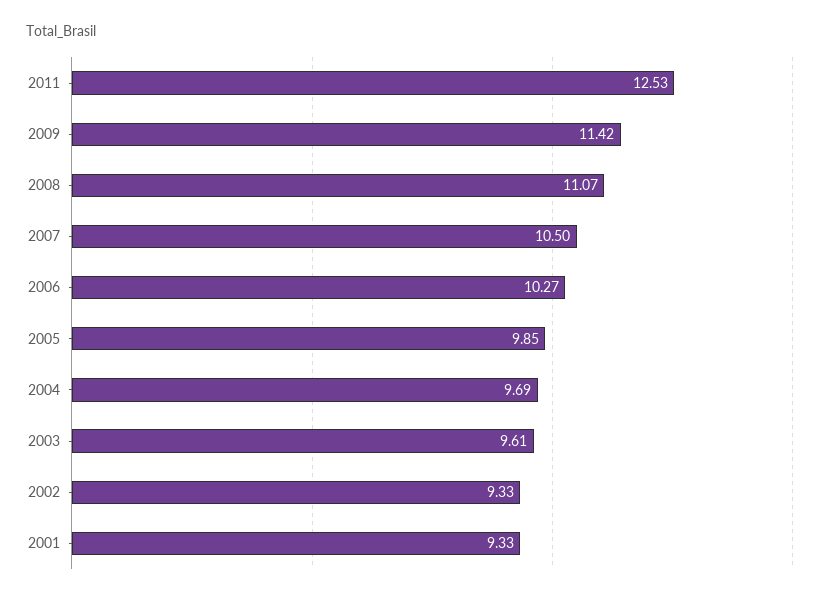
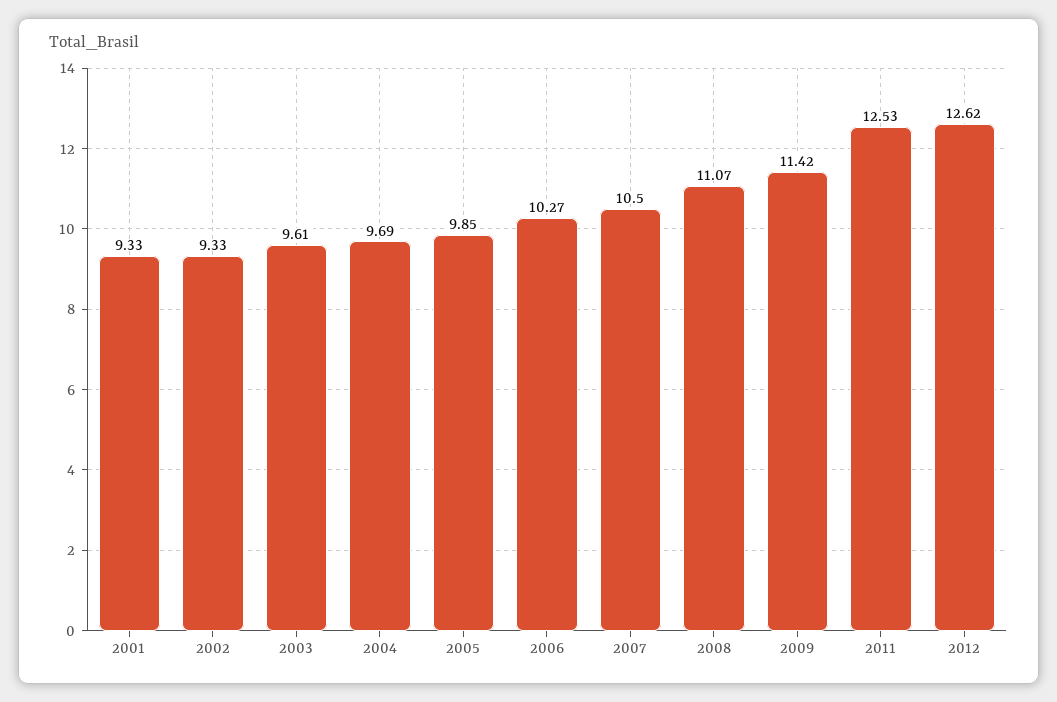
2012: none -> 12.62

